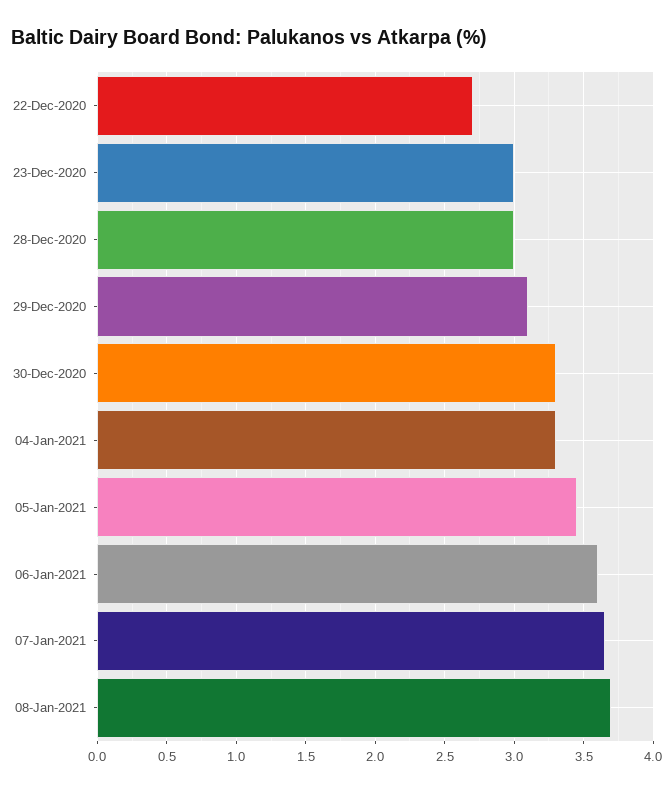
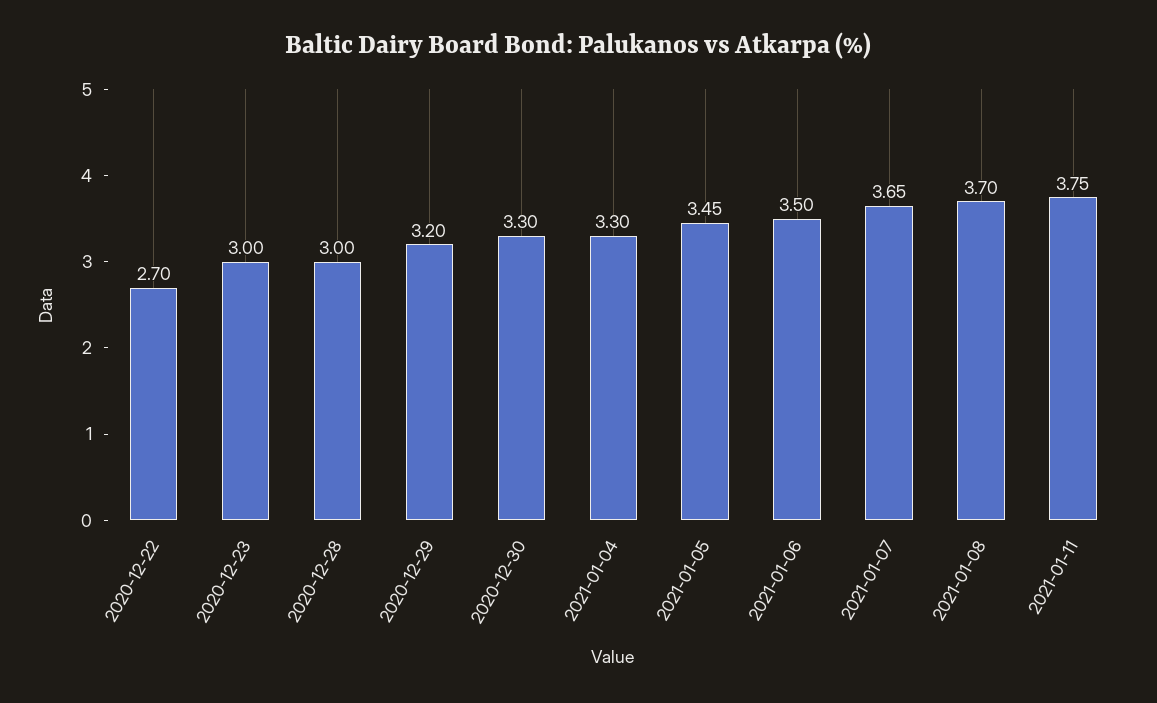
29-Dec-2020: 3.1 -> 3.2
06-Jan-2021: 3.6 -> 3.5
2021-01-11: none -> 3.75

